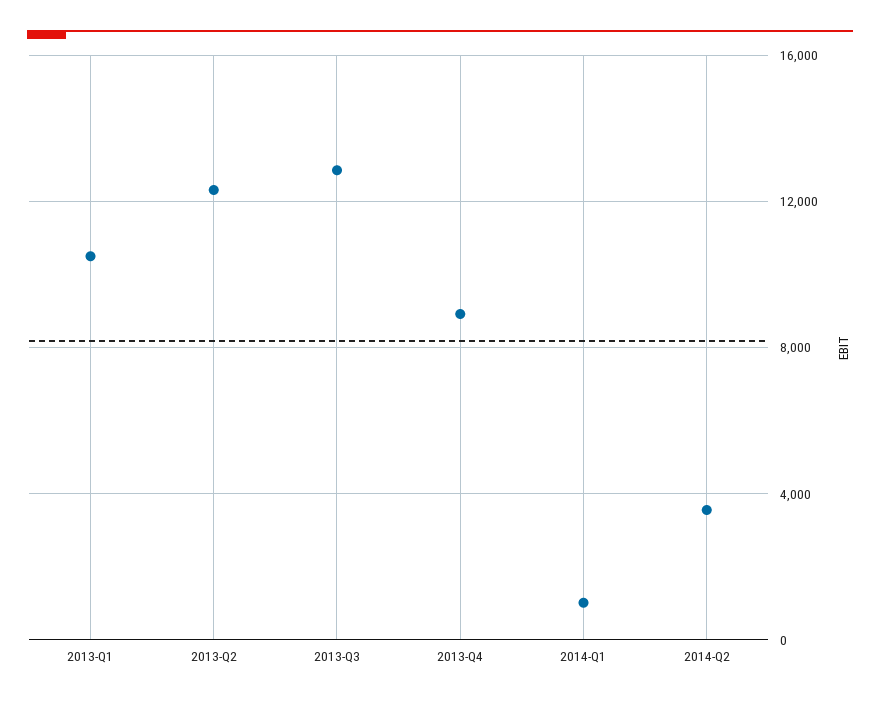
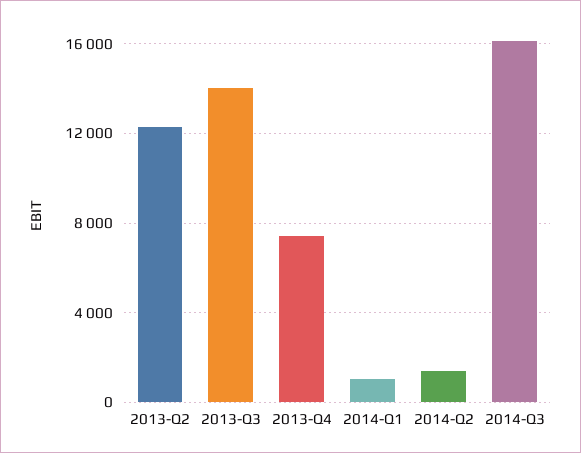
2013-Q1: 10500 -> none
2013-Q3: 13000 -> 14000
2013-Q4: 9000 -> 7500
2014-Q2: 3500 -> 1500
2014-Q3: none -> 16000

